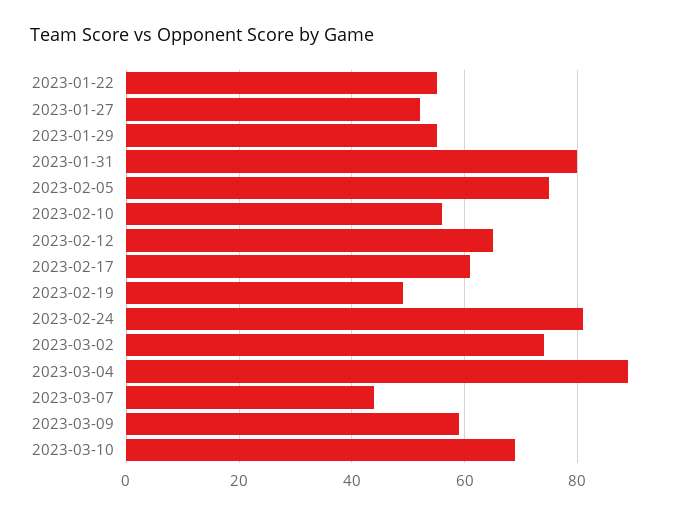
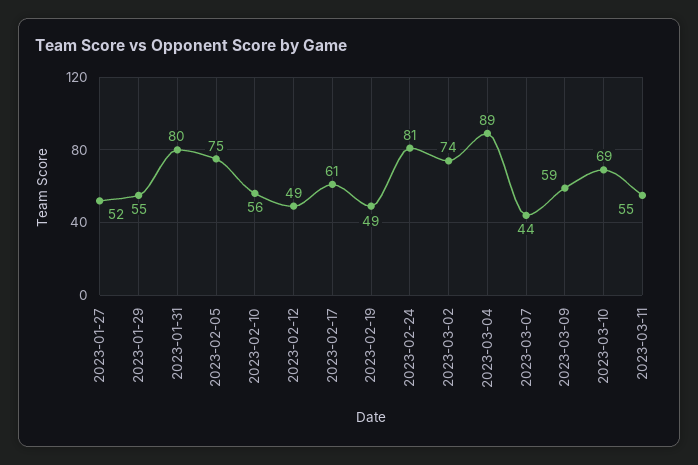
2023-01-22: 55 -> none
2023-02-12: 65 -> 49
2023-03-11: none -> 55

